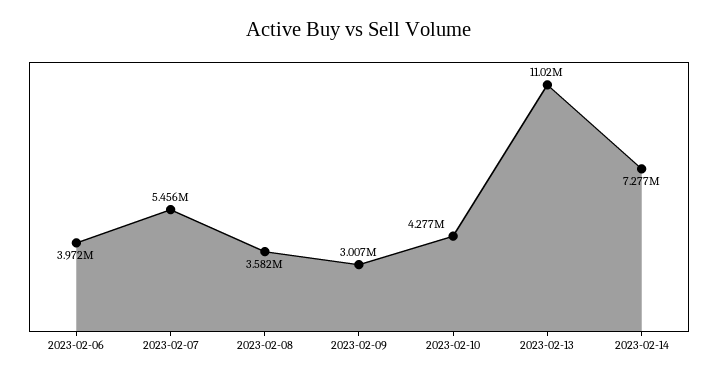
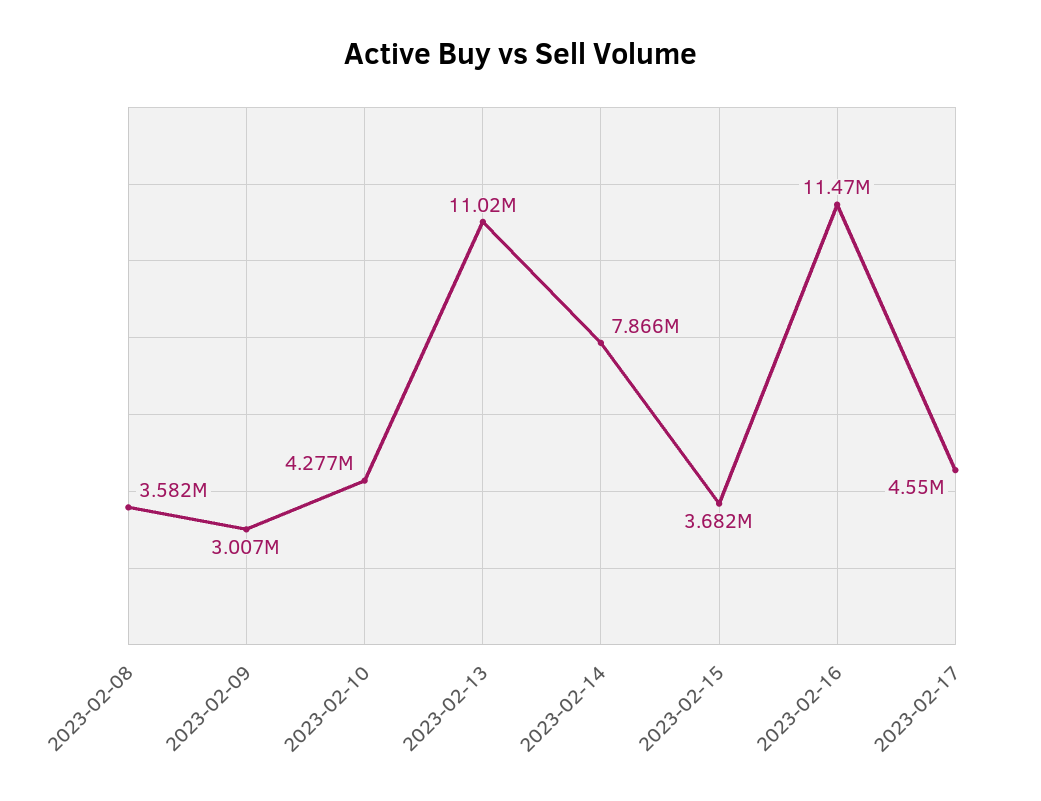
2023-02-06: 3972000 -> none
2023-02-07: 5456000 -> none
2023-02-14: 7277000 -> 7866000
2023-02-15: none -> 3682000
2023-02-16: none -> 11470000
2023-02-17: none -> 4550000

